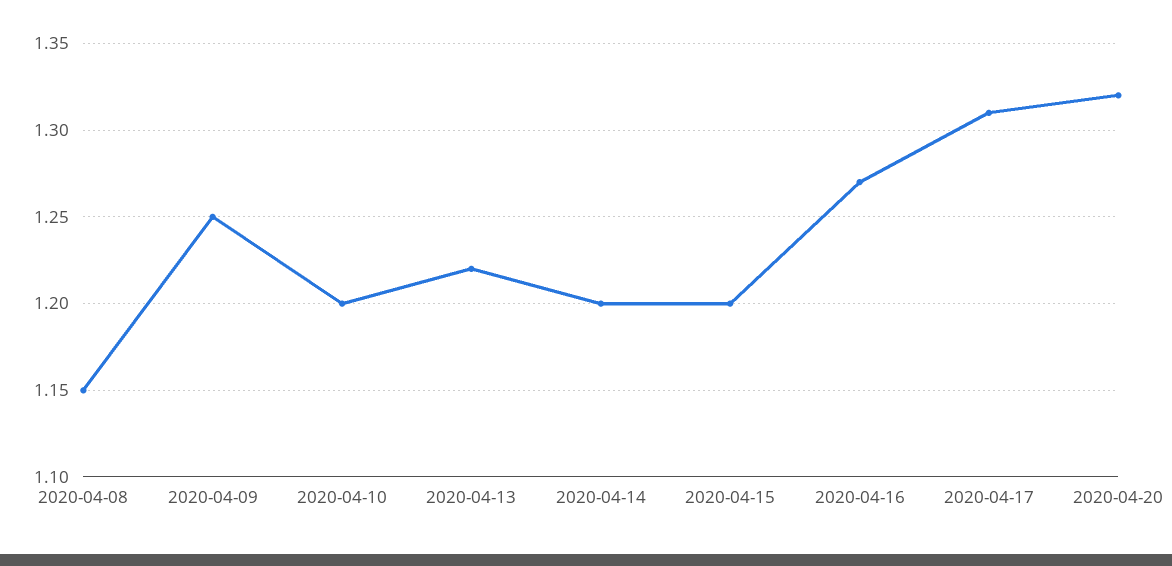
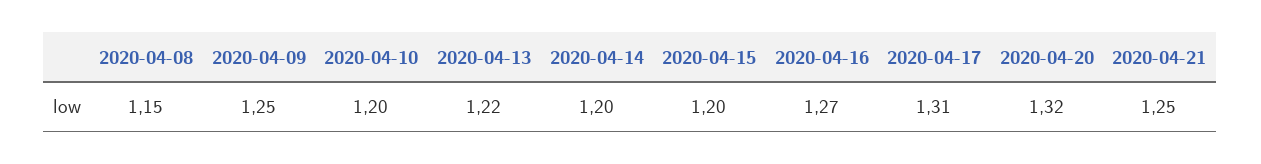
2020-04-21: none -> 1.25

